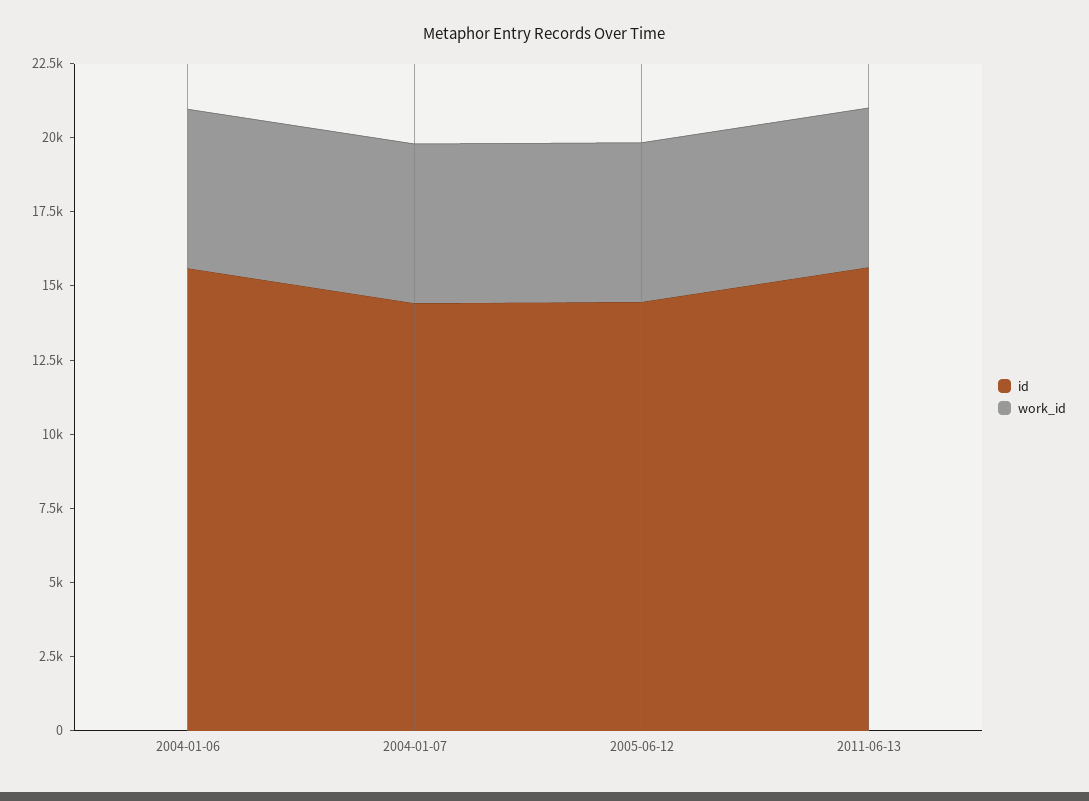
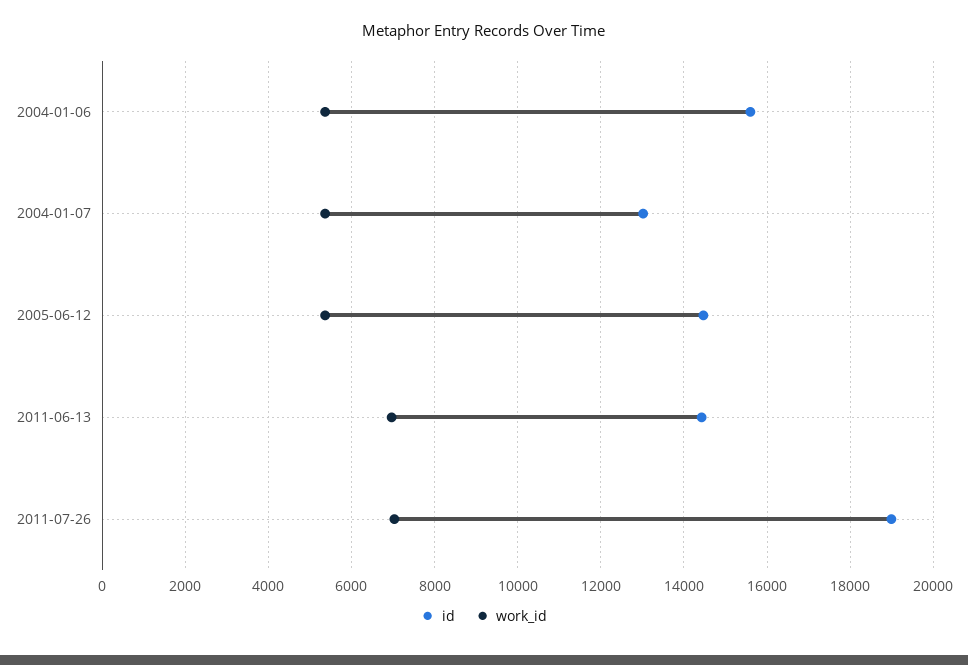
id, 2004-01-07: 14500 -> 13000
id, 2011-06-13: 15500 -> 14400
work_id, 2011-06-13: 5500 -> 7000
id, 2011-07-26: none -> 19000
work_id, 2011-07-26: none -> 7000

